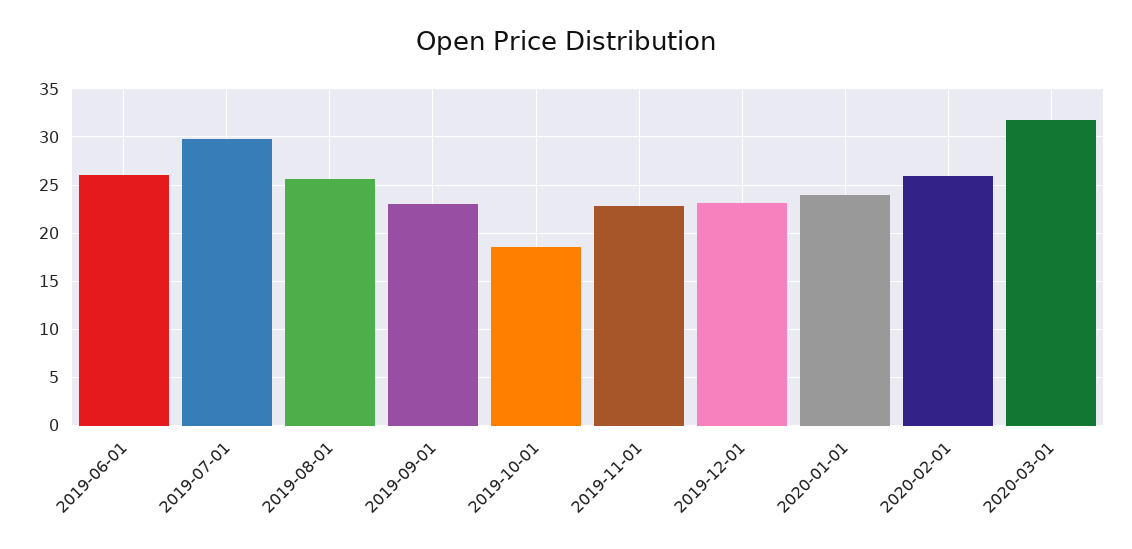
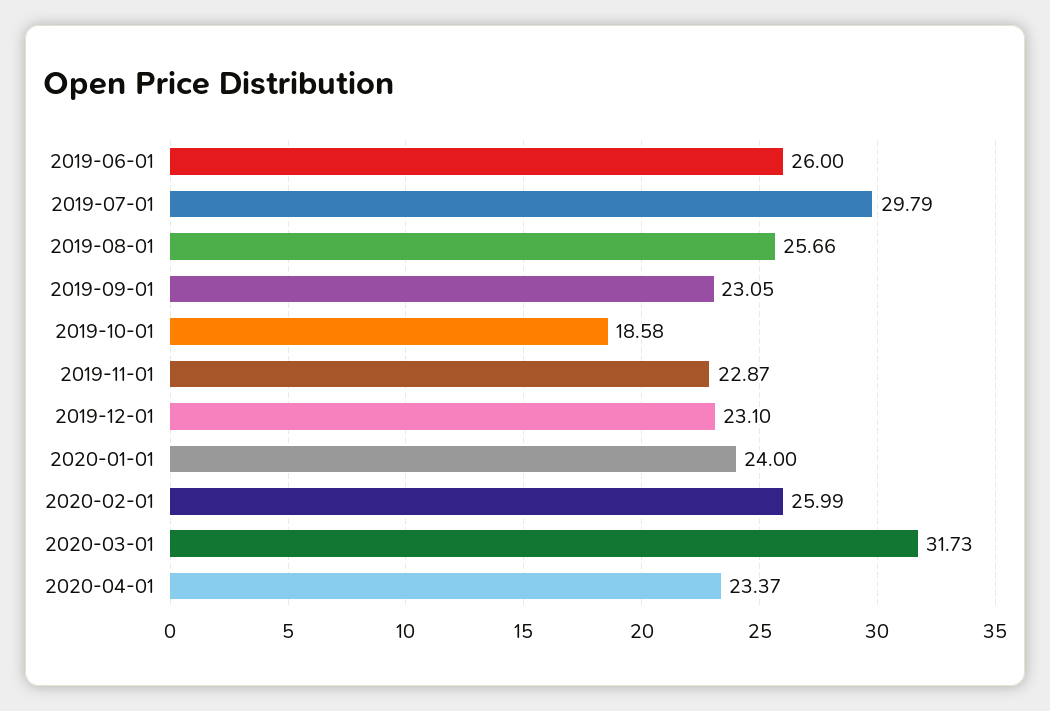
2020-04-01: none -> 23.37

